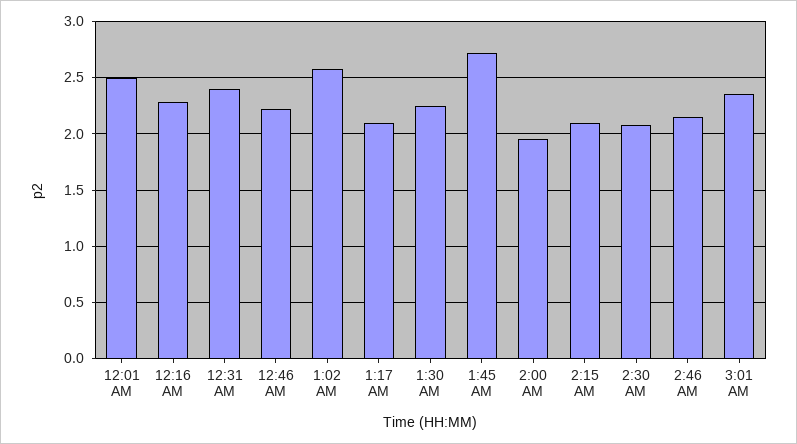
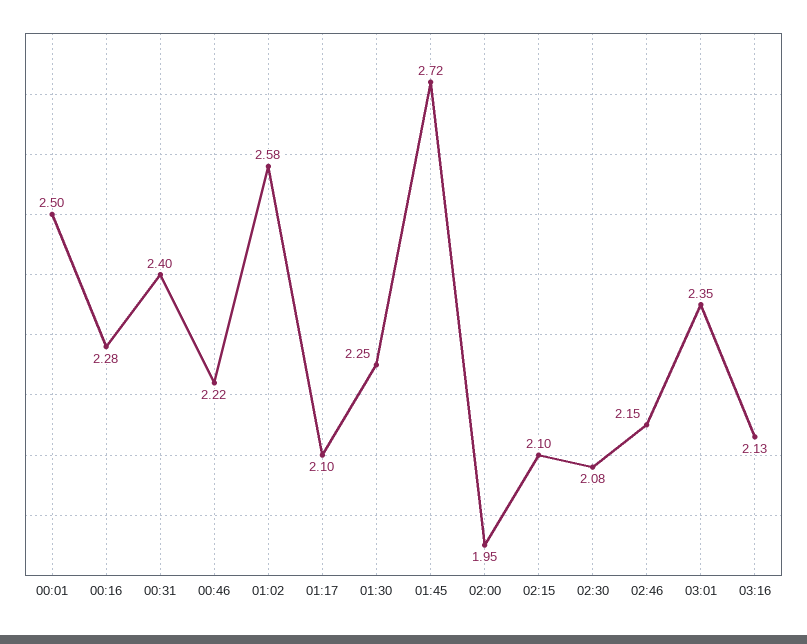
03:16: none -> 2.13

